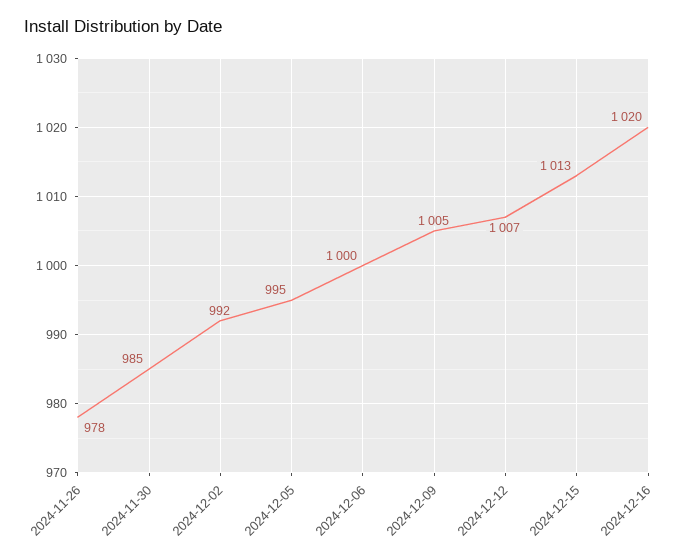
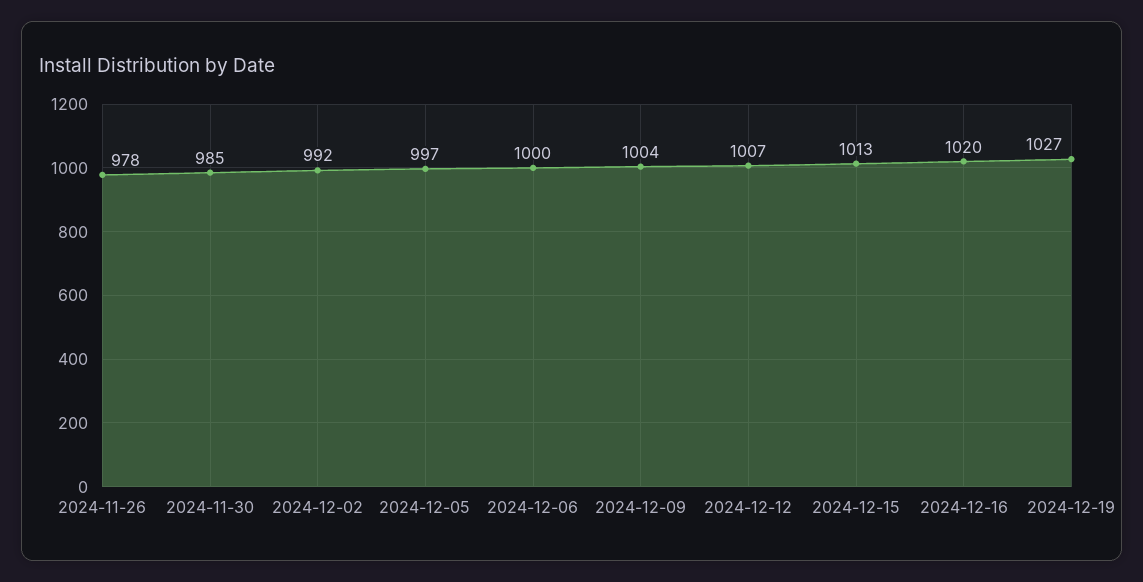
2024-12-05: 995 -> 997
2024-12-09: 1005 -> 1004
2024-12-19: none -> 1027

